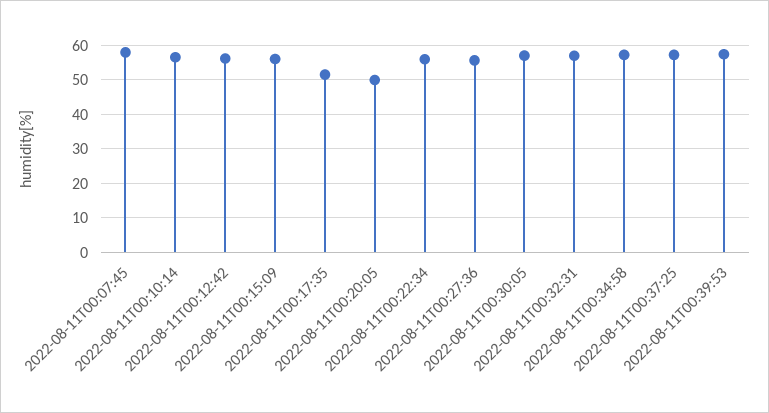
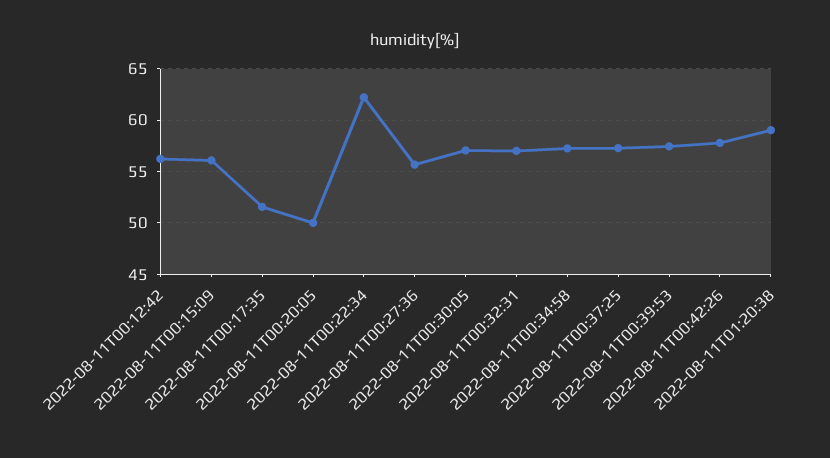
2022-08-11T00:07:45: 58 -> none
2022-08-11T00:10:14: 56 -> none
2022-08-11T00:22:34: 56 -> 62
2022-08-11T00:42:26: none -> 58
2022-08-11T01:20:38: none -> 59

